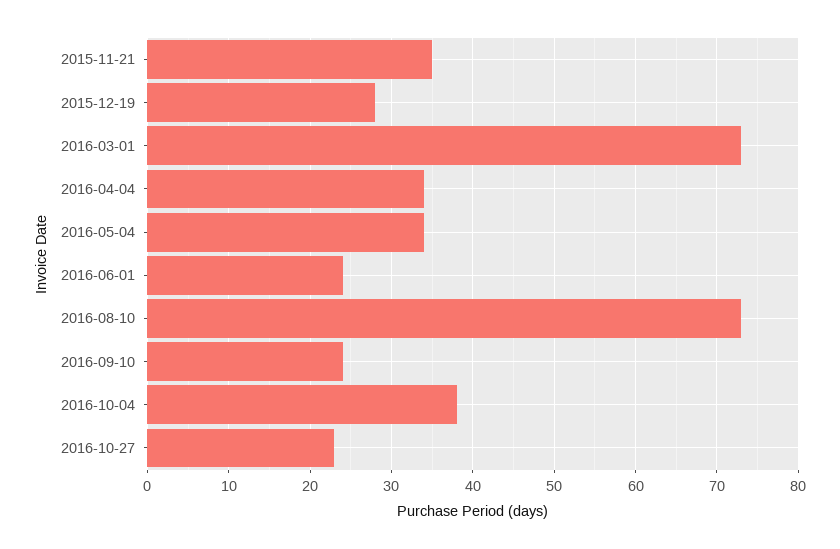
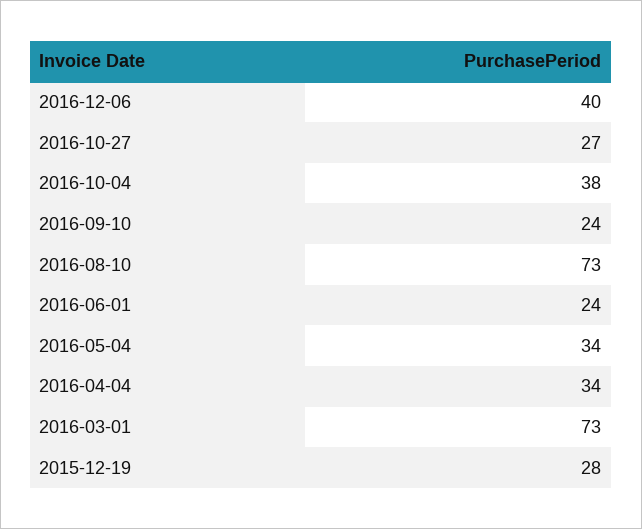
2015-11-21: 35 -> none
2016-10-27: 23 -> 27
2016-12-06: none -> 40

